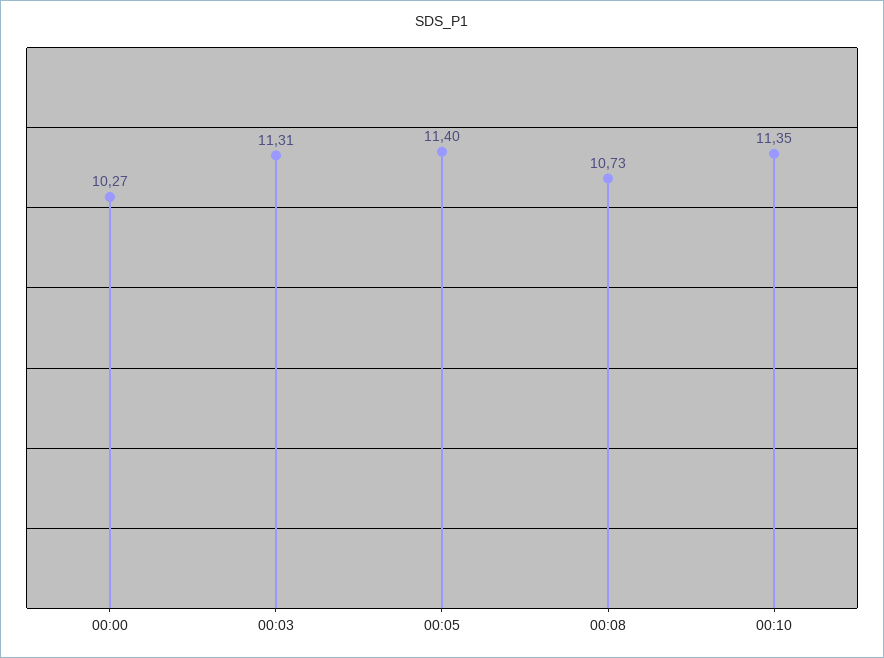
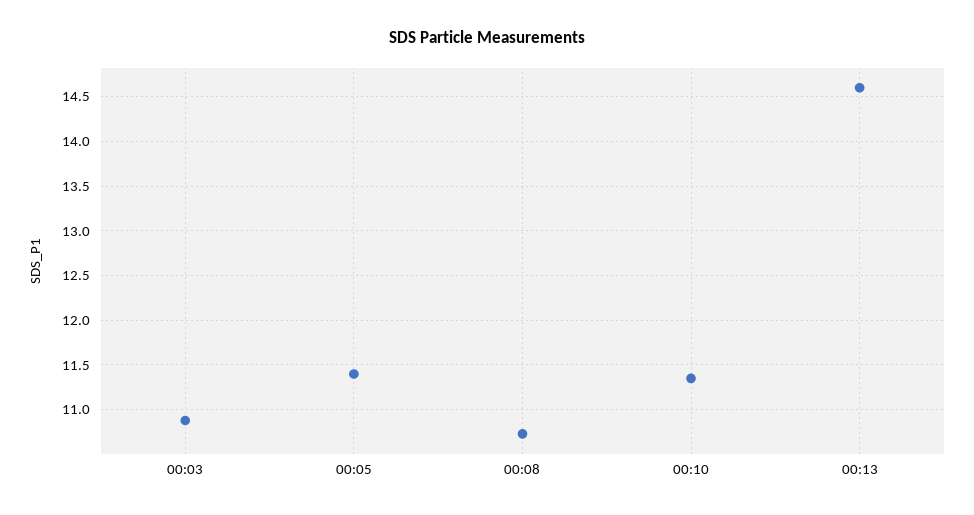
00:00: 10.27 -> none
00:03: 11.31 -> 10.9
00:13: none -> 14.6

